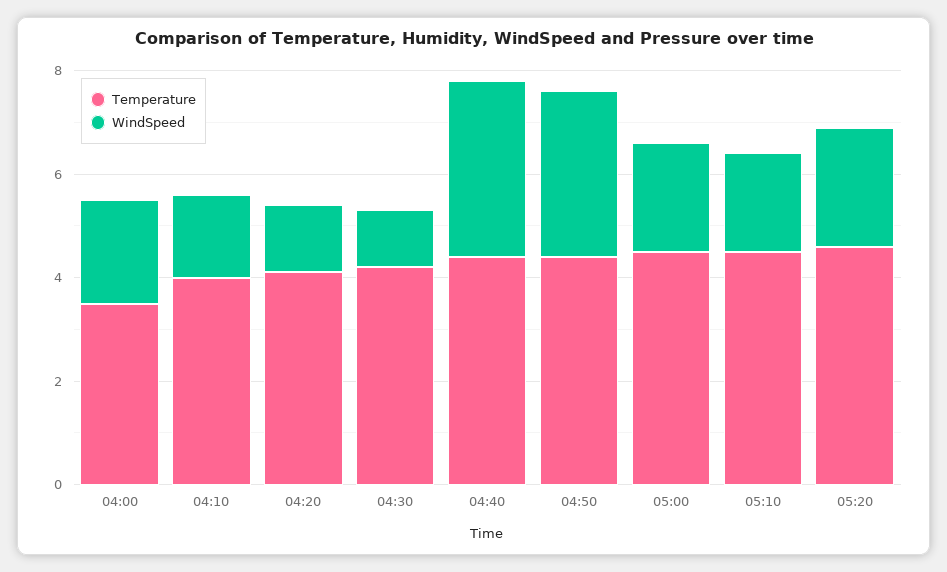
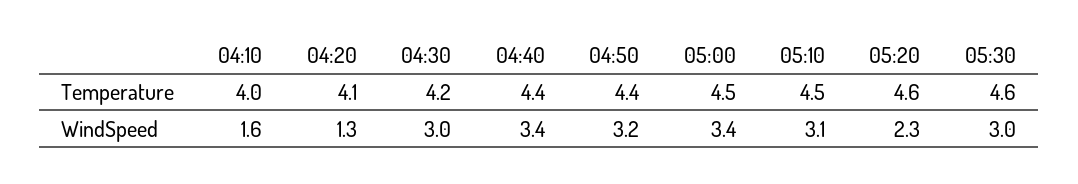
Temperature, 04:00: 3.5 -> none
WindSpeed, 04:00: 2 -> none
WindSpeed, 04:30: 1 -> 3
WindSpeed, 05:00: 2 -> 3.4
WindSpeed, 05:10: 2 -> 3.1
Temperature, 05:30: none -> 4.6
WindSpeed, 05:30: none -> 3

